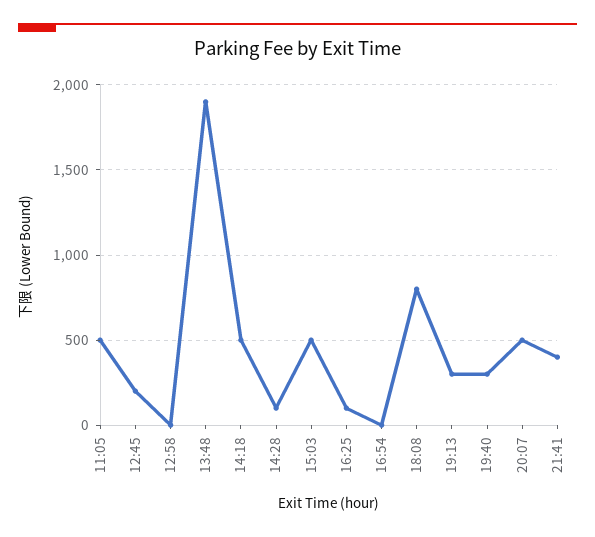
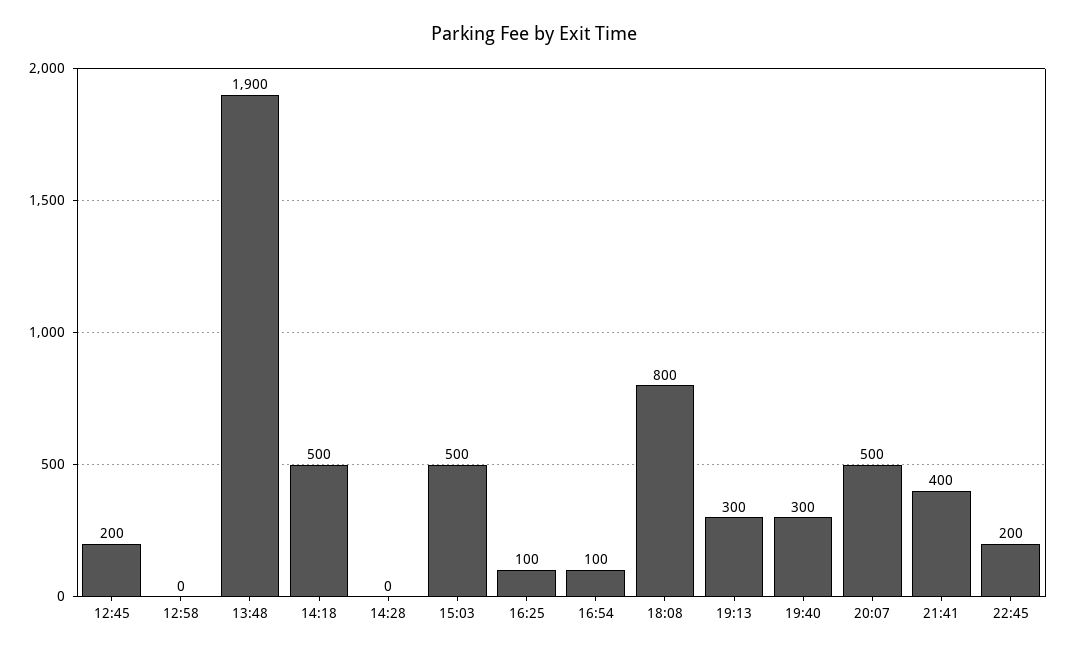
11:05: 500 -> none
14:28: 100 -> 0
16:54: 0 -> 100
22:45: none -> 200

